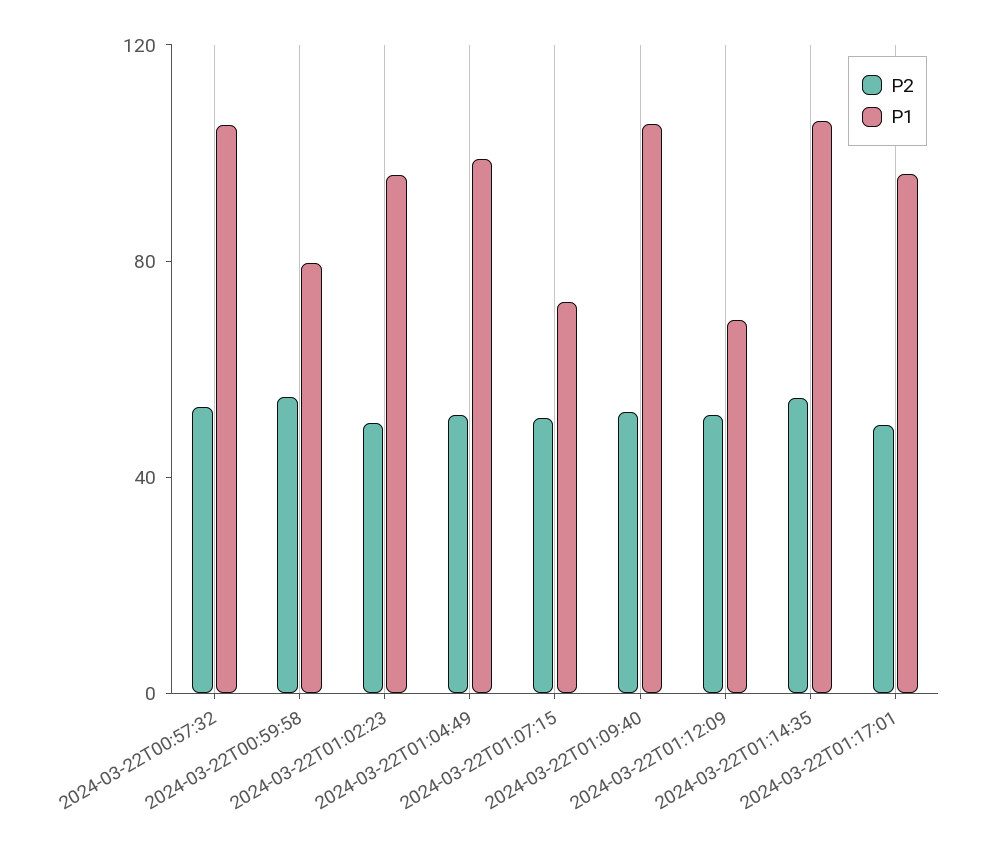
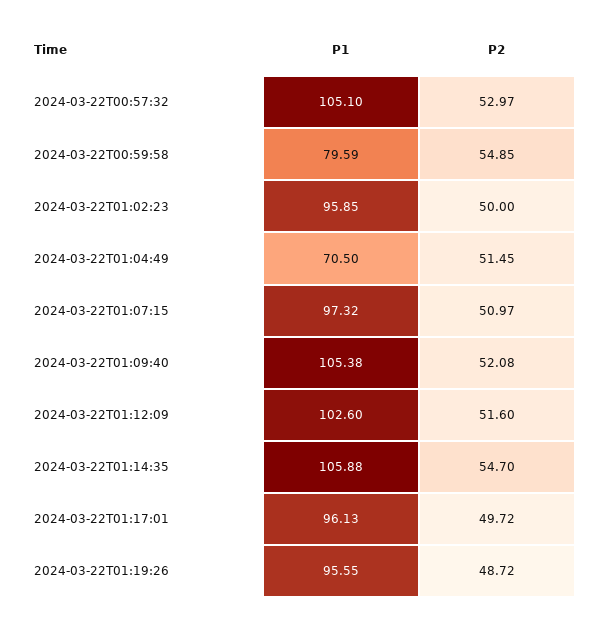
P1, 2024-03-22T01:04:49: 100 -> 70.5
P1, 2024-03-22T01:07:15: 70 -> 97.32
P1, 2024-03-22T01:12:09: 70 -> 102.6
P1, 2024-03-22T01:19:26: none -> 95.55
P2, 2024-03-22T01:19:26: none -> 48.72

